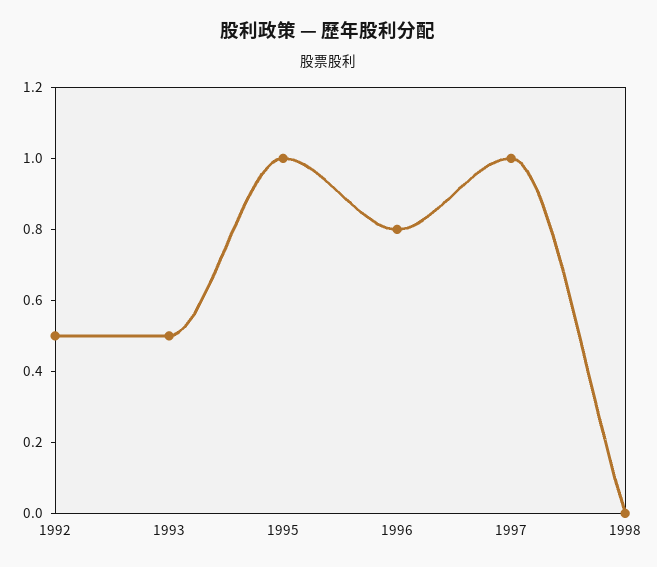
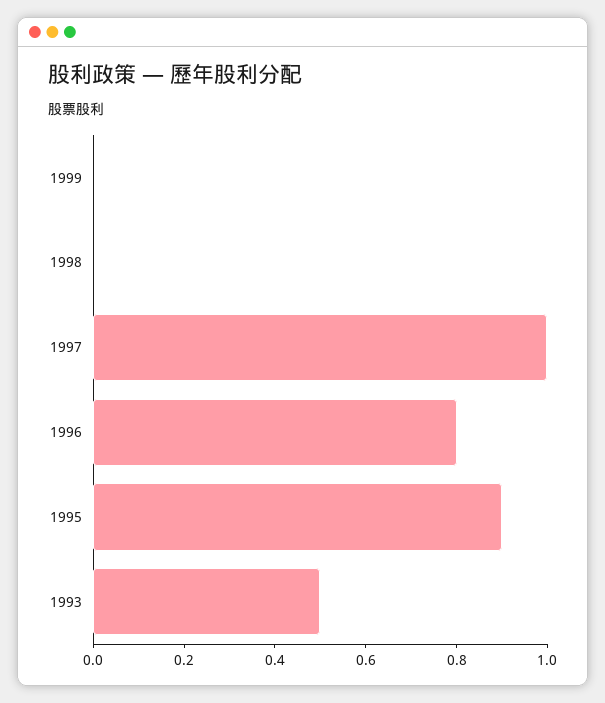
1992: 0.5 -> none
1995: 1 -> 0.9
1999: none -> 0

